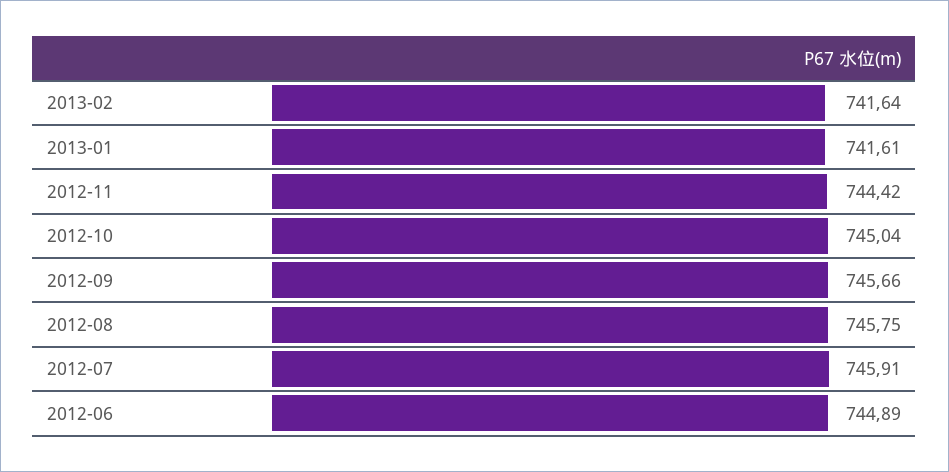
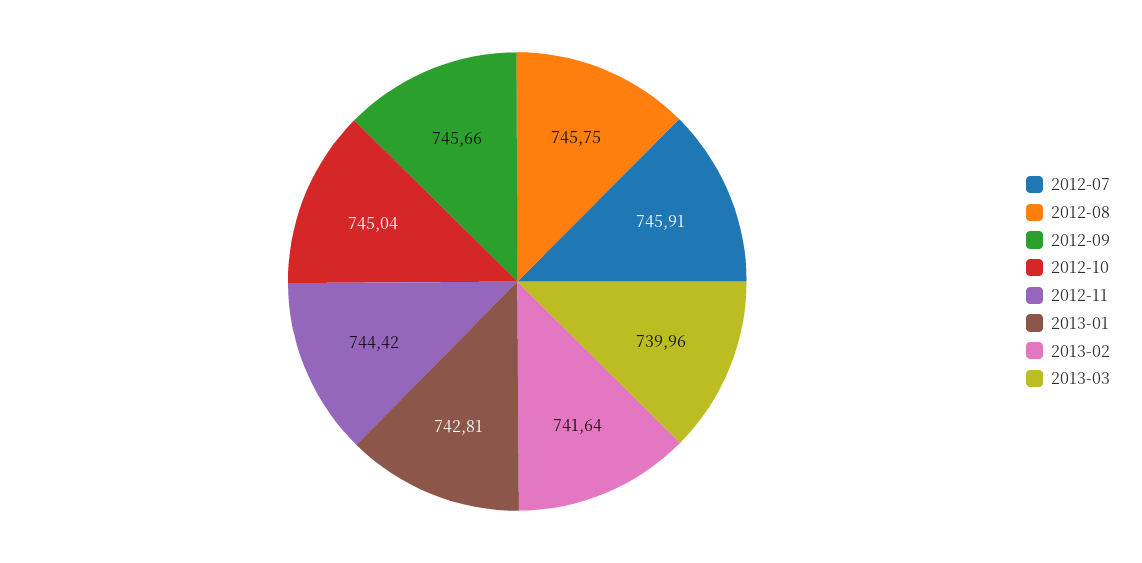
2013-01: 741.61 -> 742.81
2012-06: 744.89 -> none
2013-03: none -> 739.96

